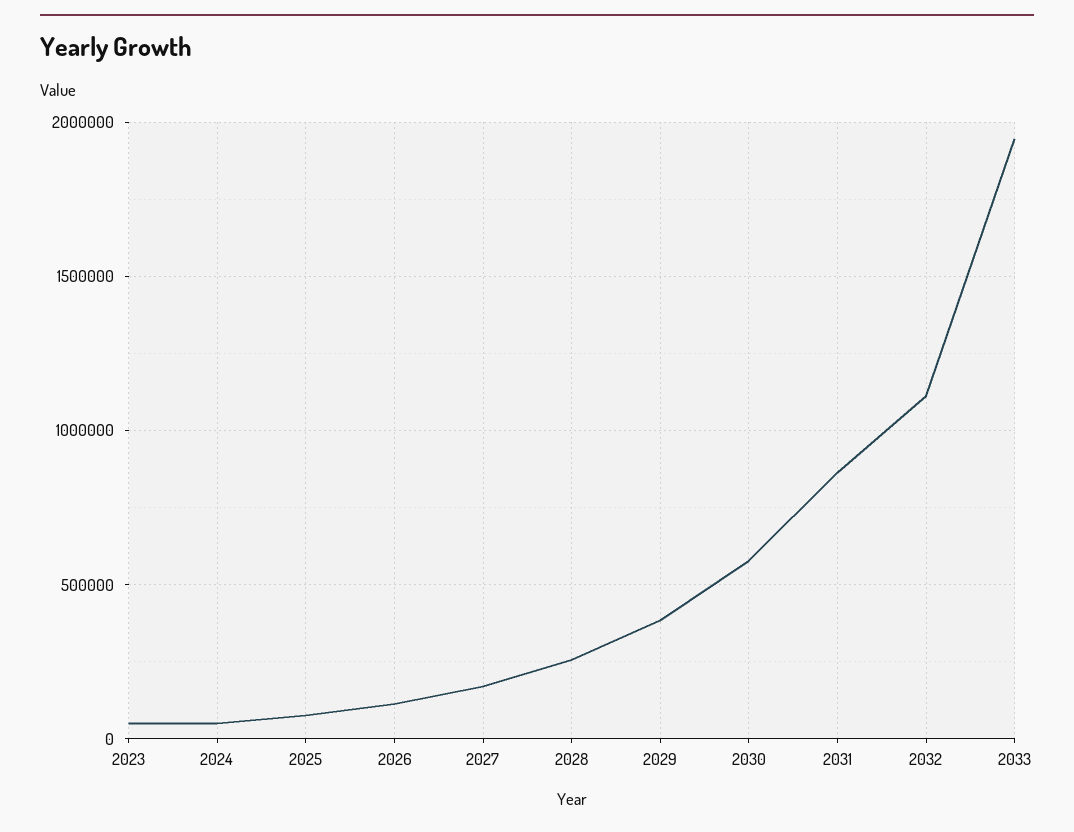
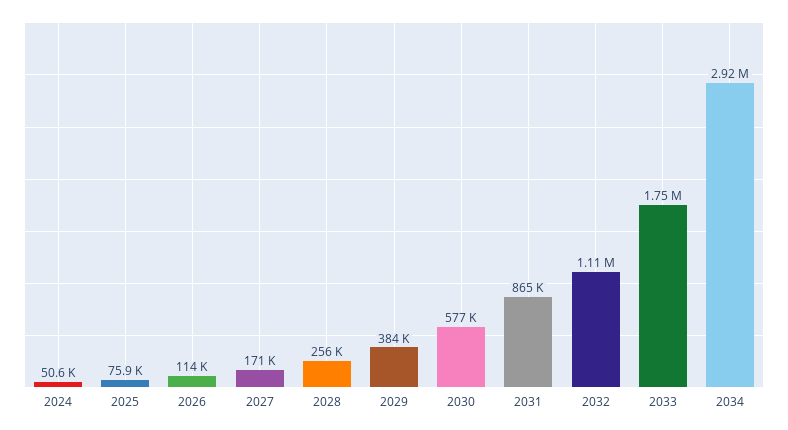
2023: 50000 -> none
2033: 1950000 -> 1750000
2034: none -> 2920000

